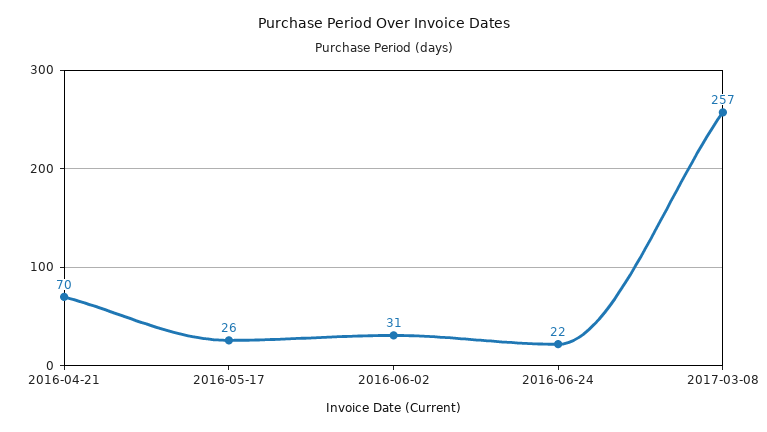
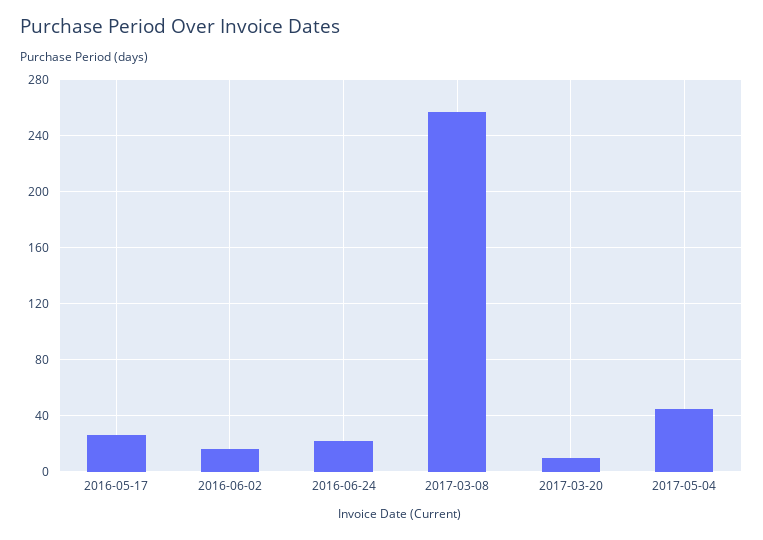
2016-04-21: 70 -> none
2016-06-02: 31 -> 15
2017-03-20: none -> 10
2017-05-04: none -> 45

